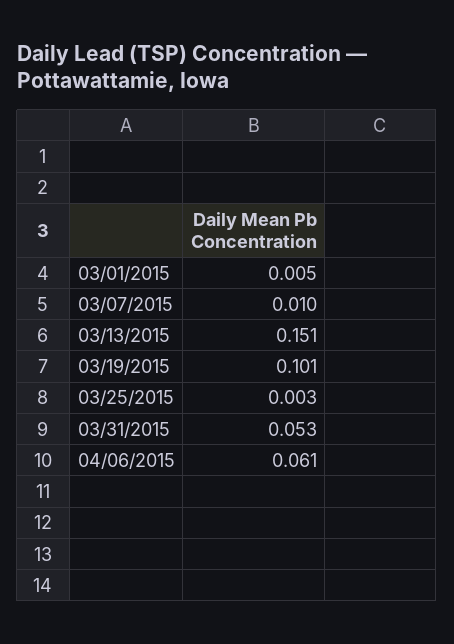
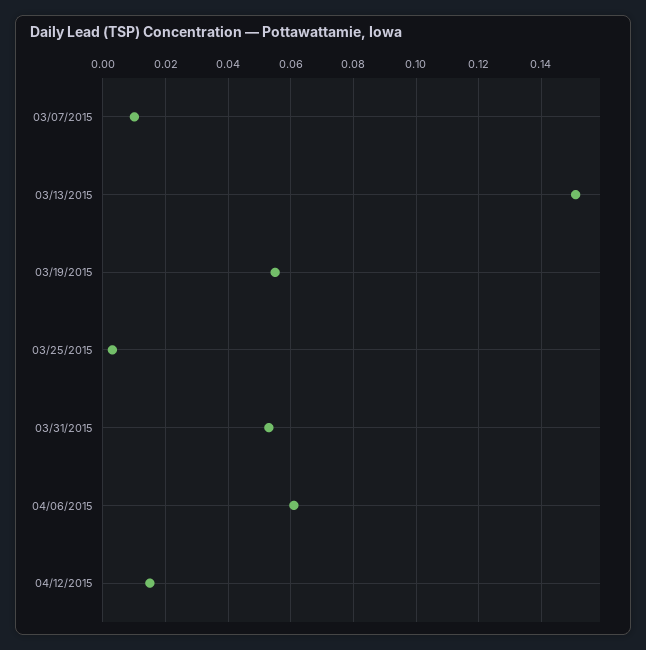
03/01/2015: 0.005 -> none
03/19/2015: 0.101 -> 0.055
04/12/2015: none -> 0.015

